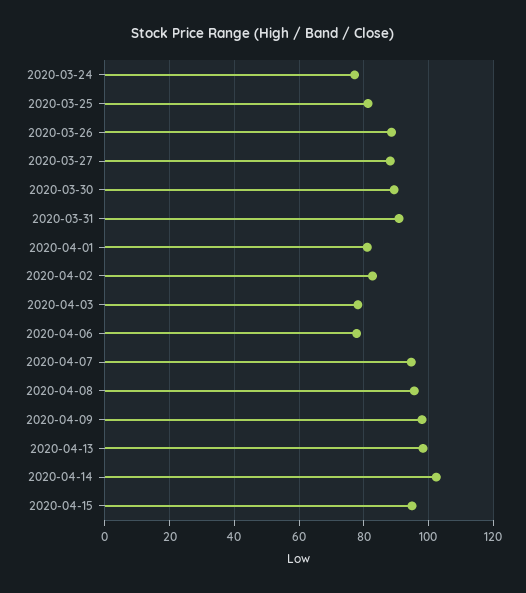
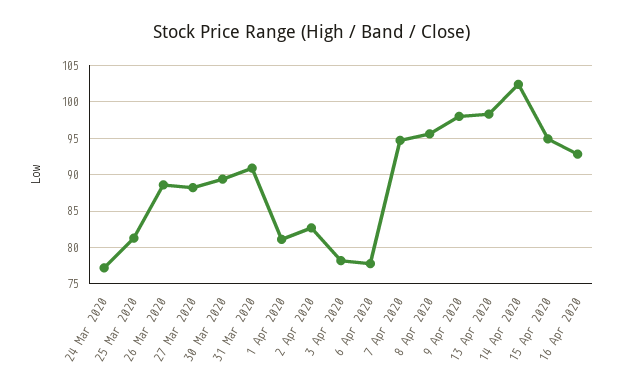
16 Apr 2020: none -> 93

